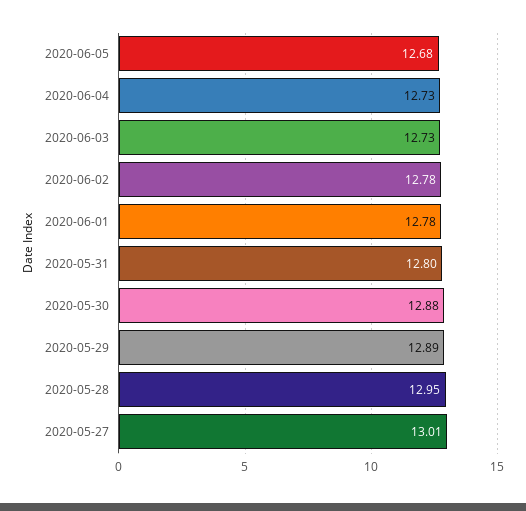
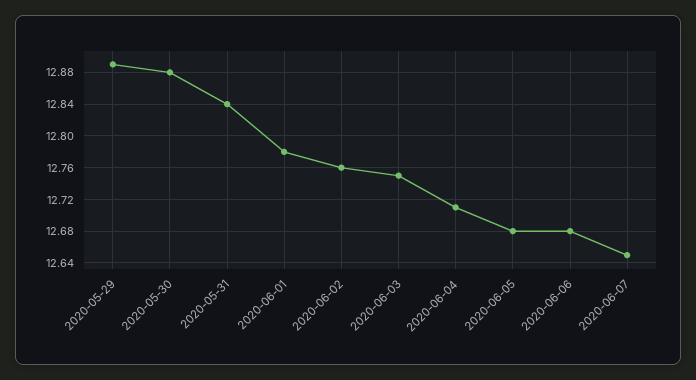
2020-06-04: 12.73 -> 12.71
2020-06-03: 12.73 -> 12.75
2020-06-02: 12.78 -> 12.76
2020-05-31: 12.8 -> 12.84
2020-05-28: 12.95 -> none
2020-05-27: 13.01 -> none
2020-06-06: none -> 12.68
2020-06-07: none -> 12.65

